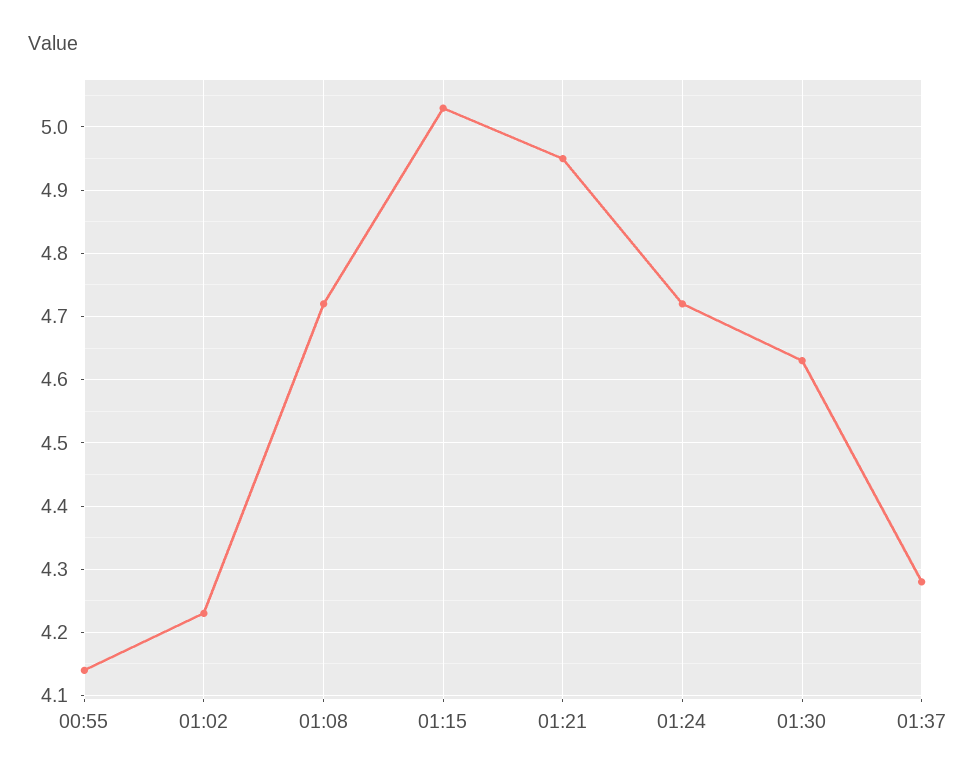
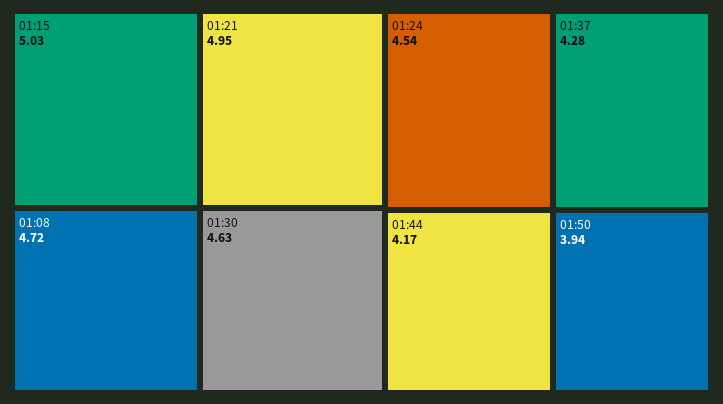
00:55: 4.14 -> none
01:02: 4.23 -> none
01:24: 4.72 -> 4.54
01:44: none -> 4.17
01:50: none -> 3.94

